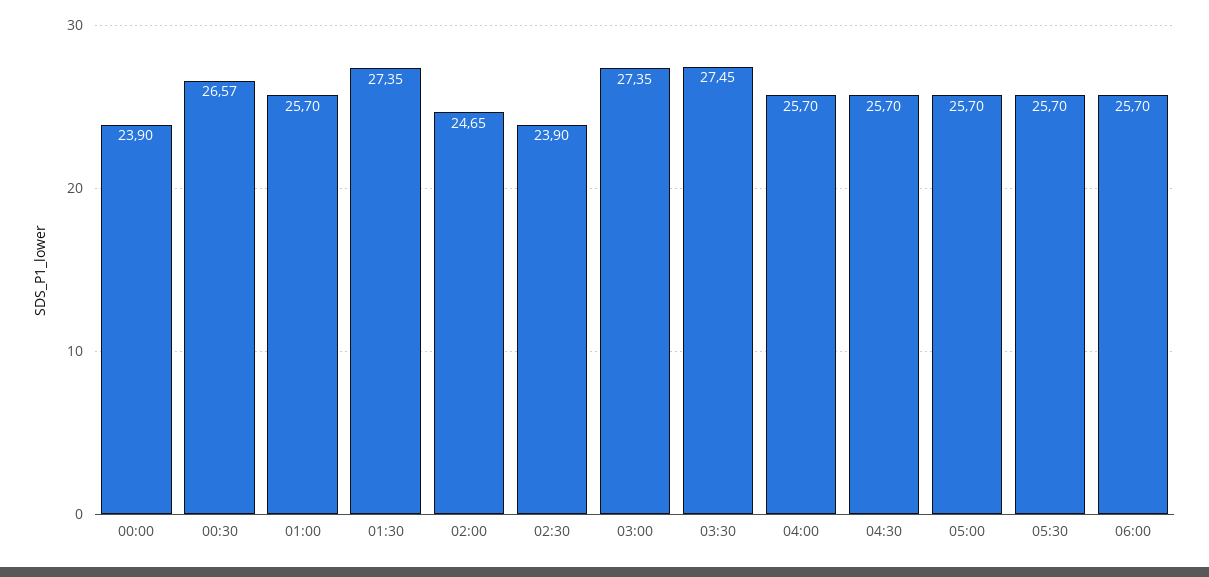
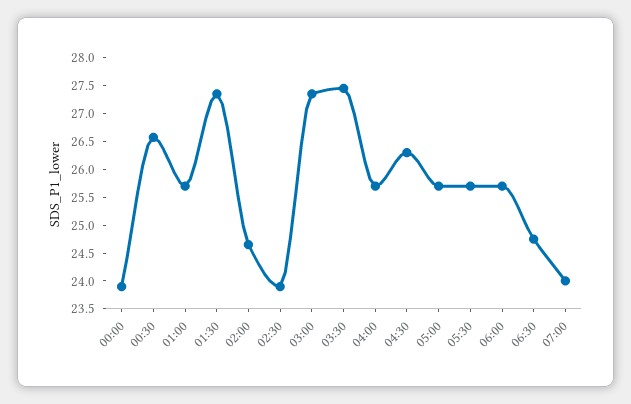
04:30: 25.7 -> 26.25
06:30: none -> 24.75
07:00: none -> 24

